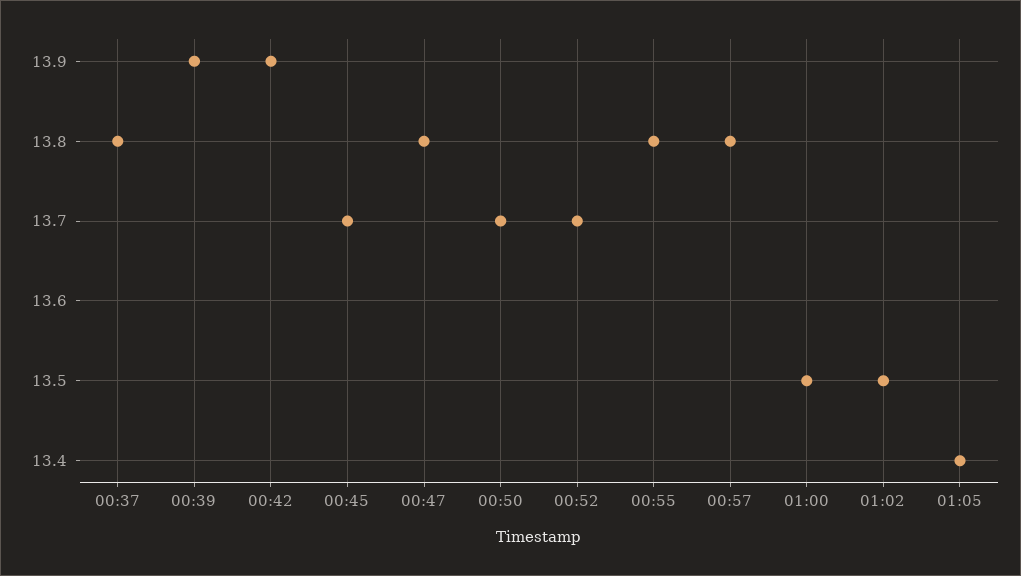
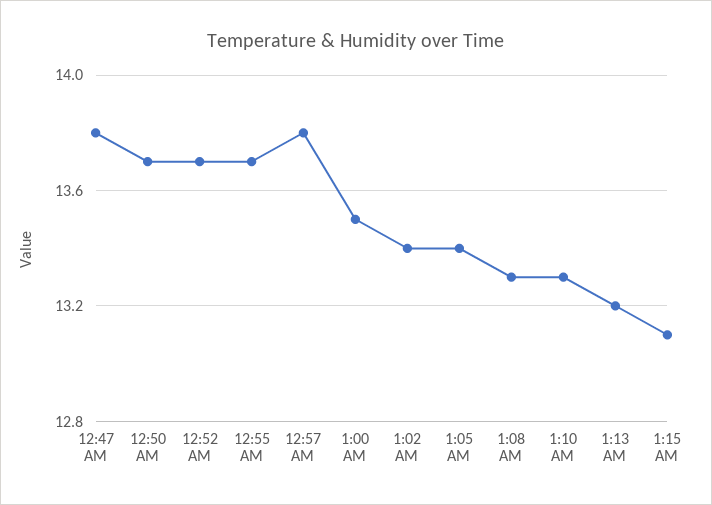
00:37: 13.8 -> none
00:39: 13.9 -> none
00:42: 13.9 -> none
00:45: 13.7 -> none
00:55: 13.8 -> 13.7
01:02: 13.5 -> 13.4
1:08 AM: none -> 13.3
1:10 AM: none -> 13.3
1:13 AM: none -> 13.2
1:15 AM: none -> 13.1

